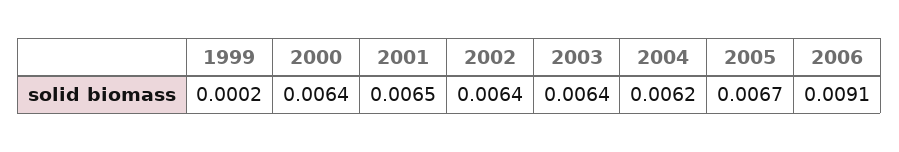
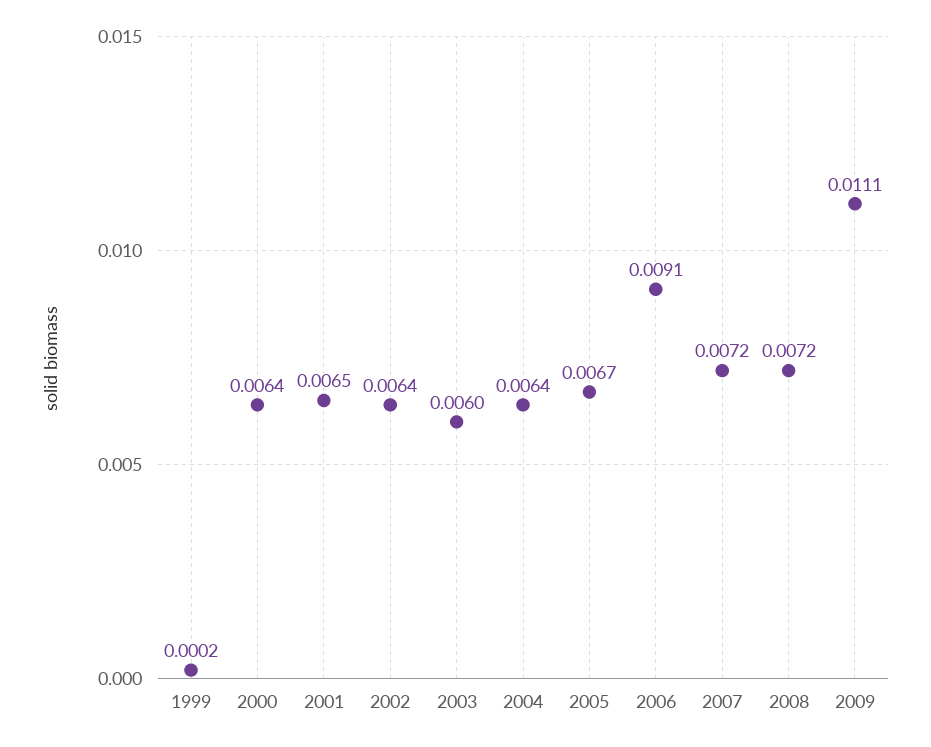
2003: 0.0064 -> 0.006
2004: 0.0062 -> 0.0064
2007: none -> 0.0072
2008: none -> 0.0072
2009: none -> 0.0111

